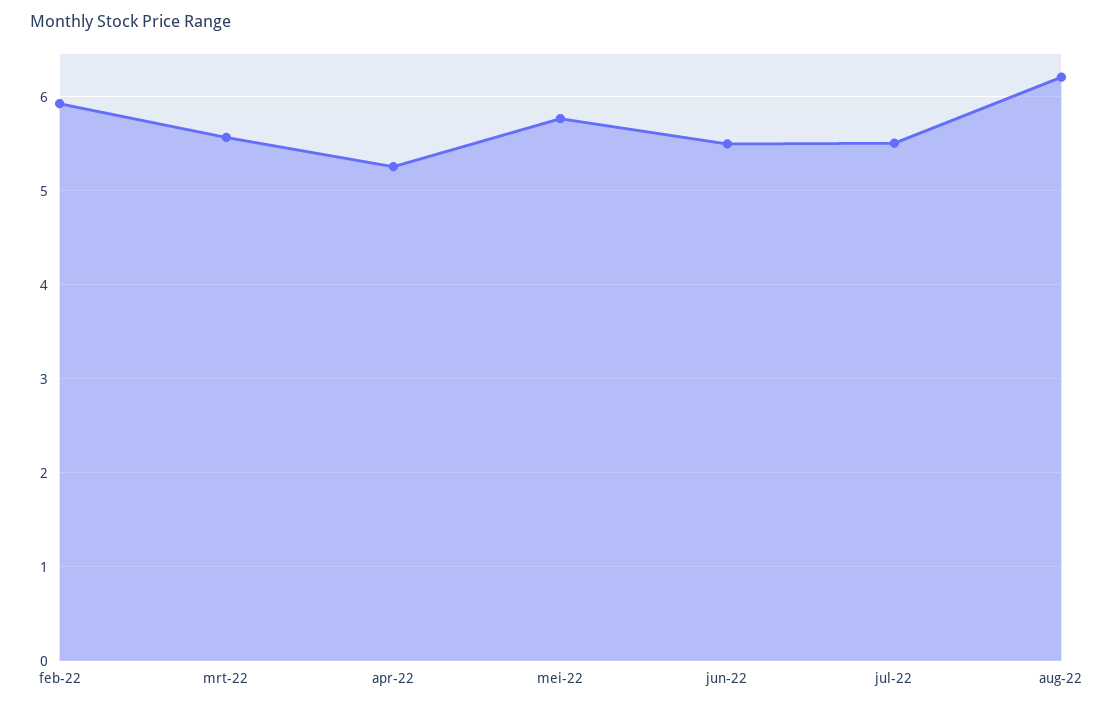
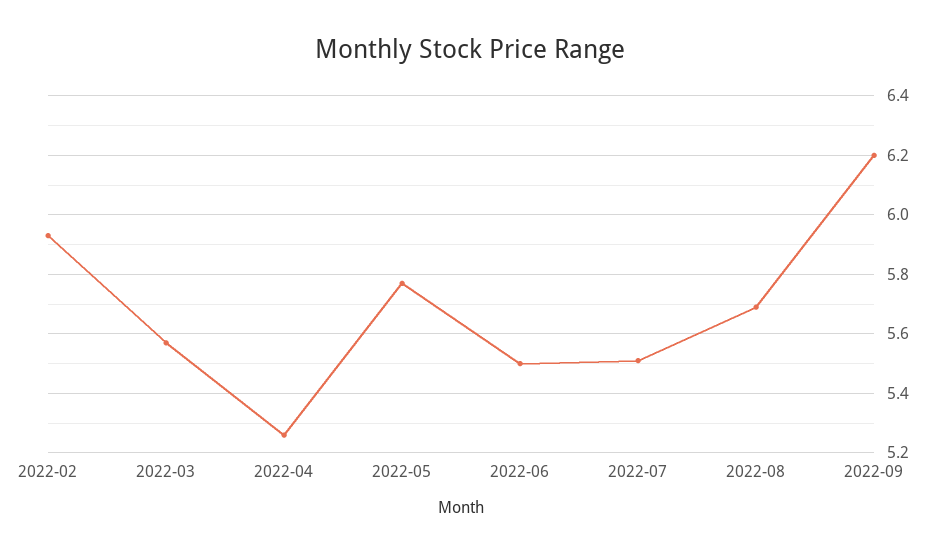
aug-22: 6.2 -> 5.7
2022-09: none -> 6.2

